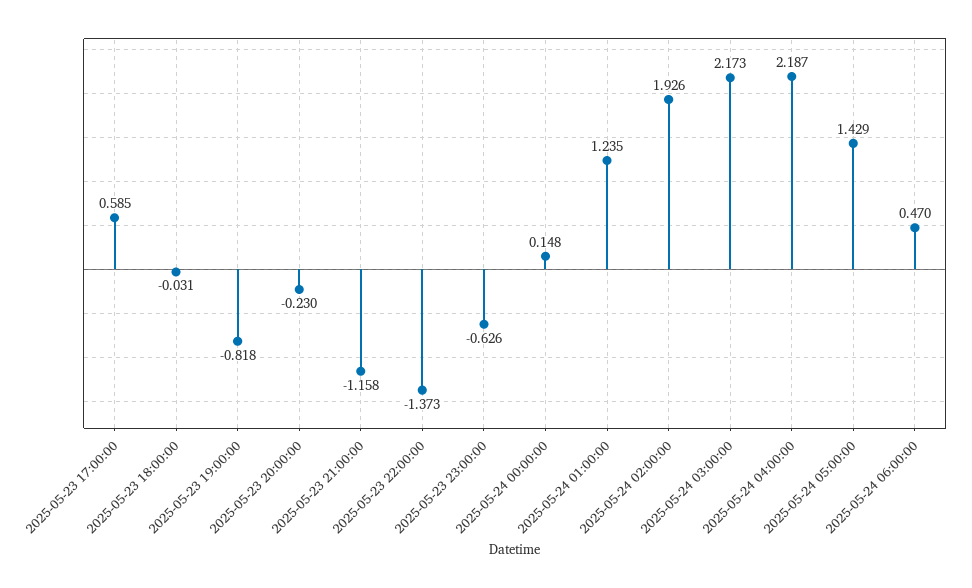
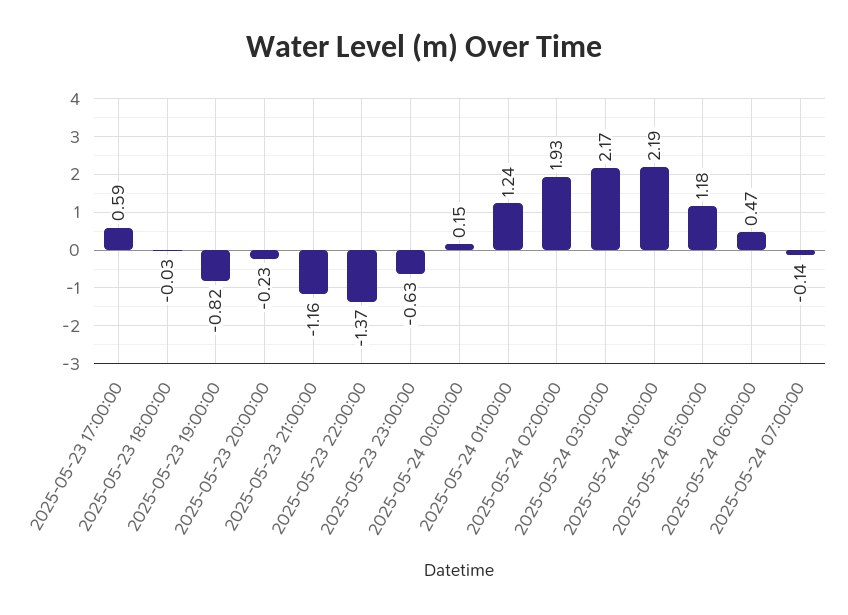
2025-05-24 05:00:00: 1.429 -> 1.18
2025-05-24 07:00:00: none -> -0.14

